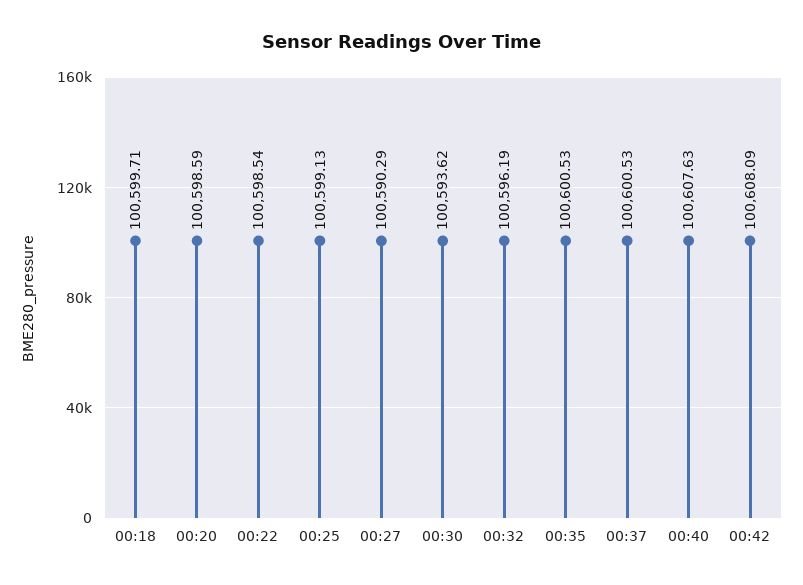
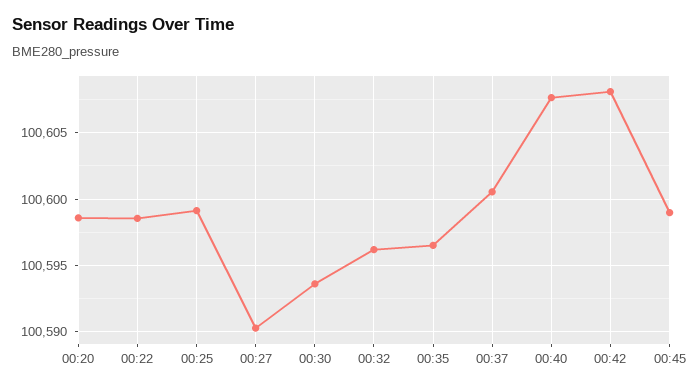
00:18: 100599.71 -> none
00:35: 100600.53 -> 100596.5
00:45: none -> 100599

